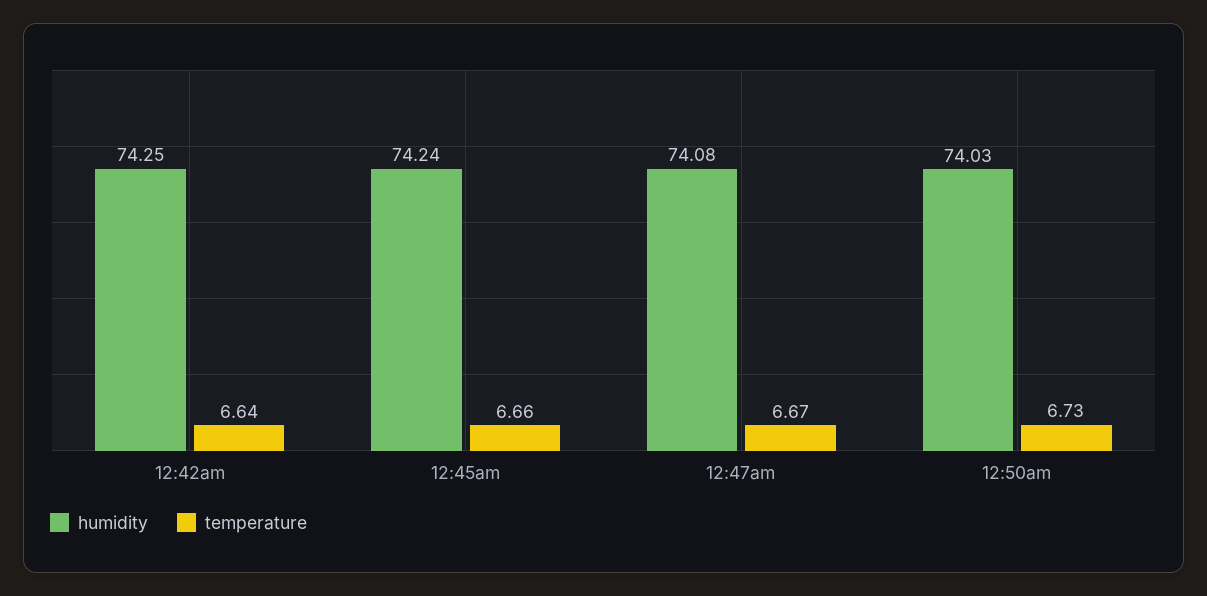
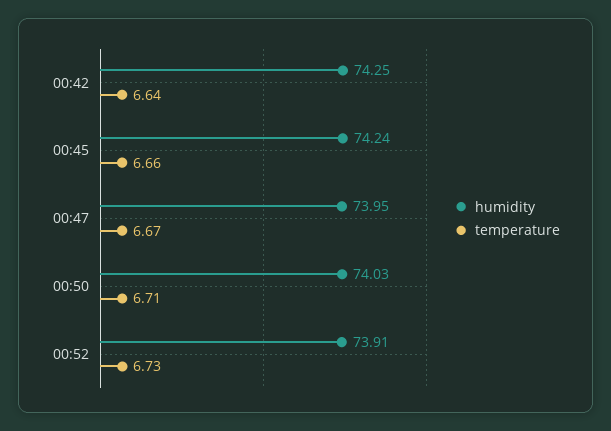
humidity, 12:47am: 74.08 -> 73.95
temperature, 12:50am: 6.73 -> 6.71
humidity, 00:52: none -> 73.91
temperature, 00:52: none -> 6.73

